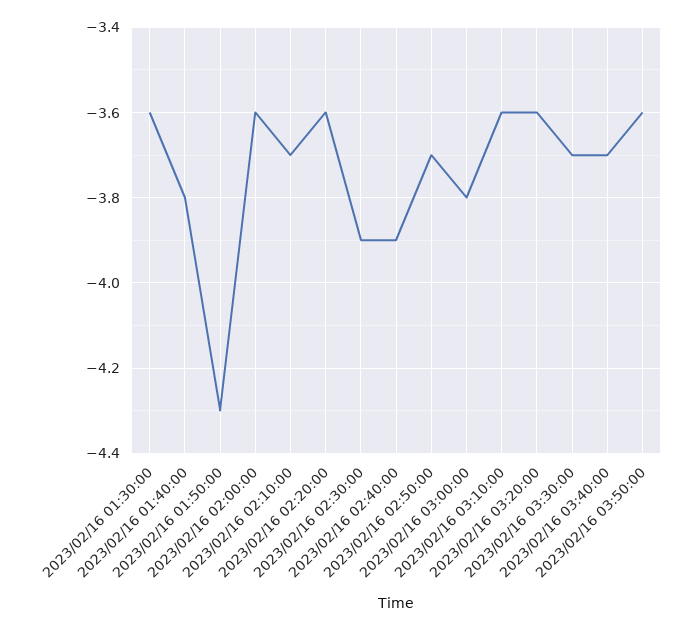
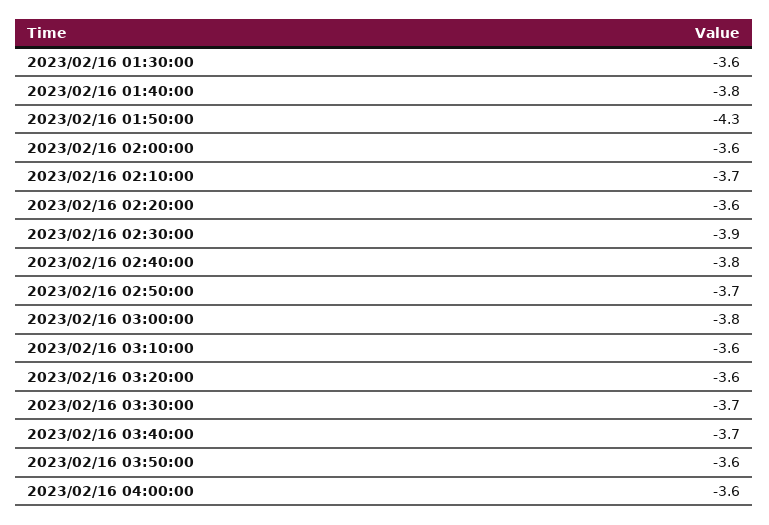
2023/02/16 02:40:00: -3.9 -> -3.8
2023/02/16 04:00:00: none -> -3.6

